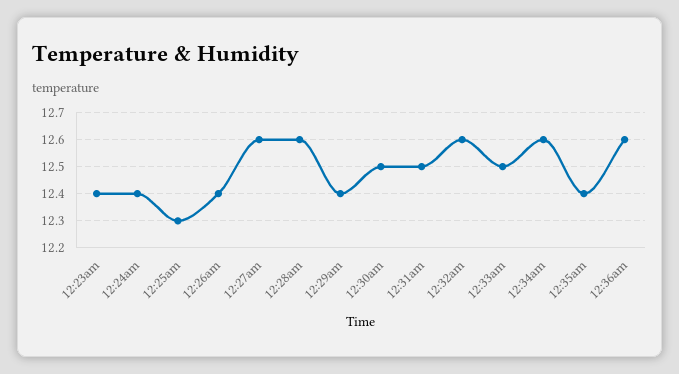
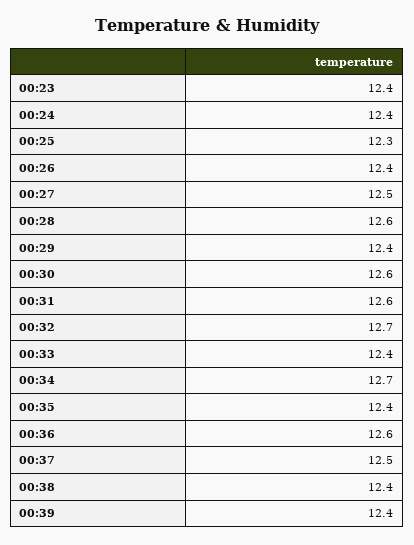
12:27am: 12.6 -> 12.5
12:30am: 12.5 -> 12.6
12:31am: 12.5 -> 12.6
12:32am: 12.6 -> 12.7
12:33am: 12.5 -> 12.4
12:34am: 12.6 -> 12.7
00:37: none -> 12.5
00:38: none -> 12.4
00:39: none -> 12.4

